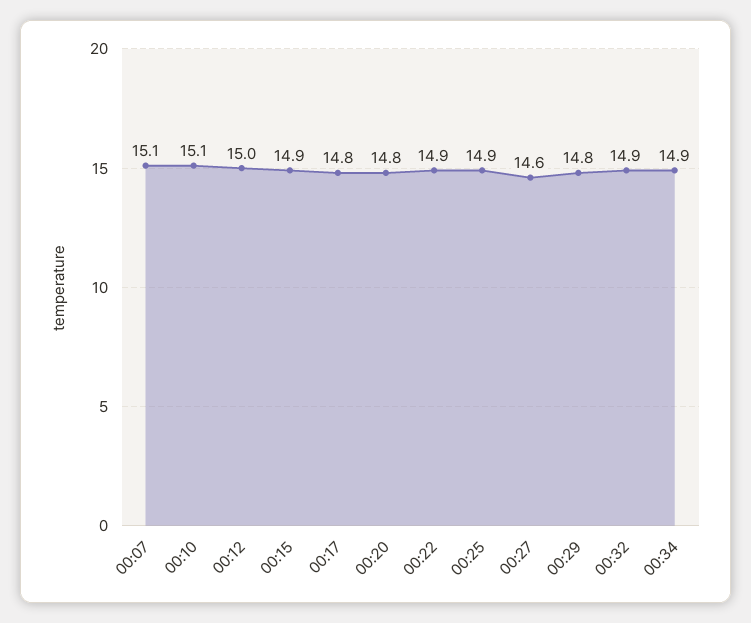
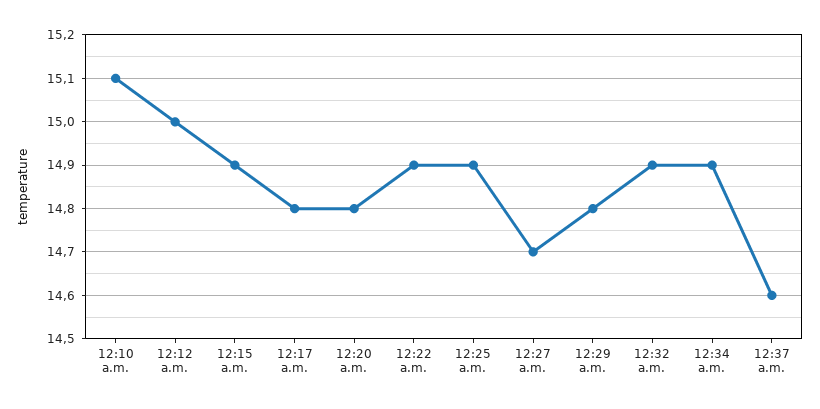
00:07: 15.1 -> none
00:27: 14.6 -> 14.7
12:37 a.m.: none -> 14.6

